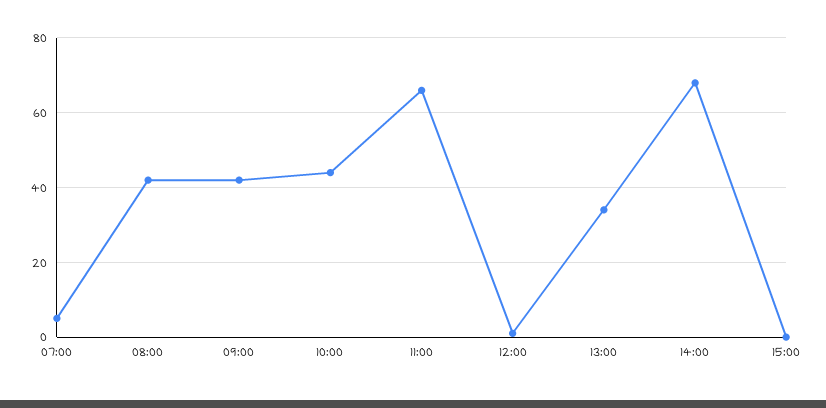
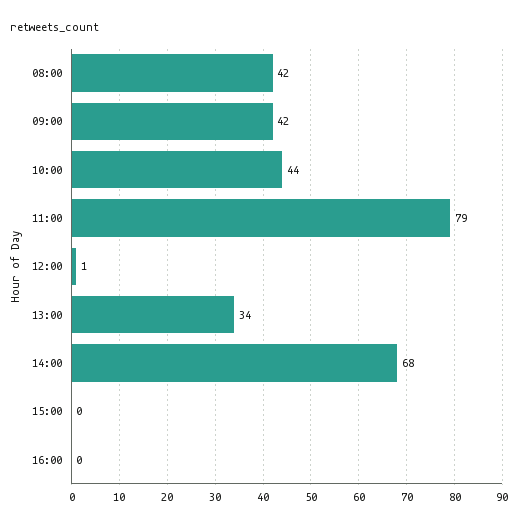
07:00: 5 -> none
11:00: 65 -> 79
16:00: none -> 0

